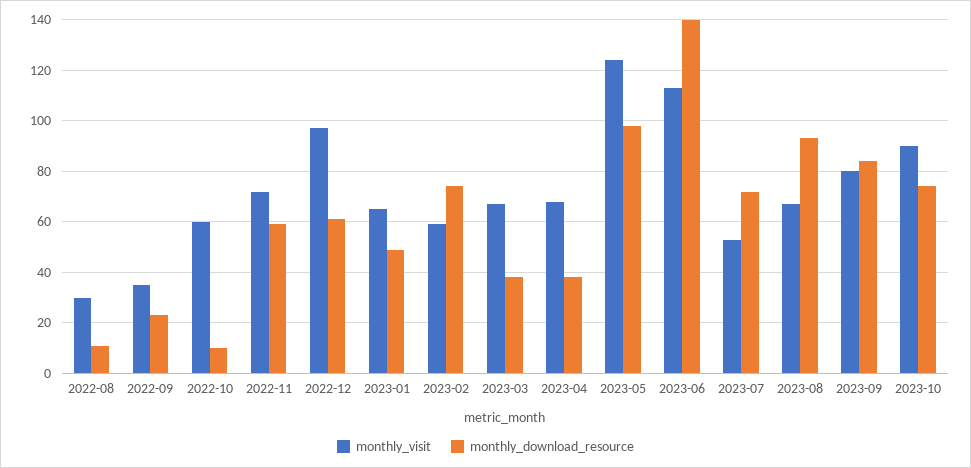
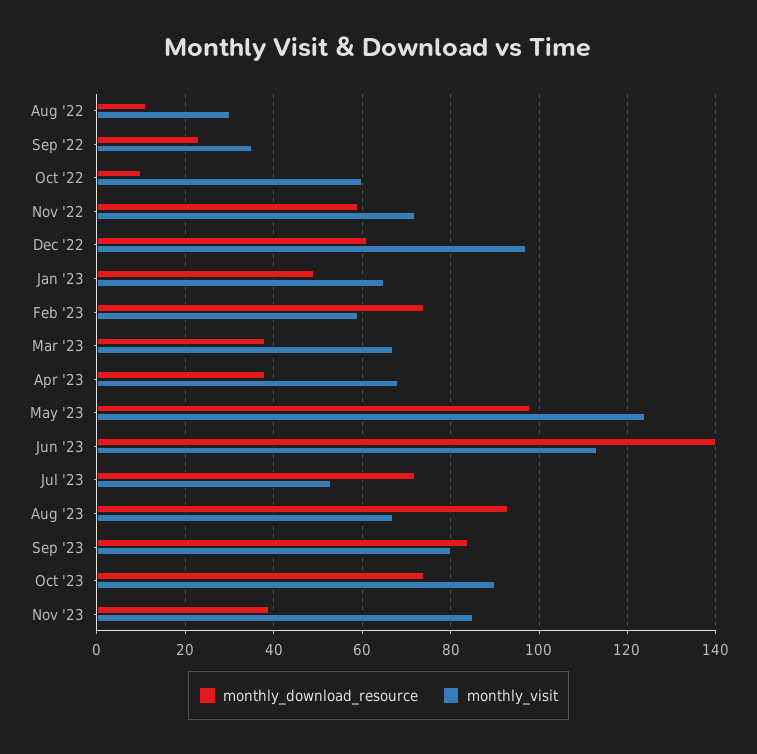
monthly_download_resource, Nov '23: none -> 40
monthly_visit, Nov '23: none -> 85

